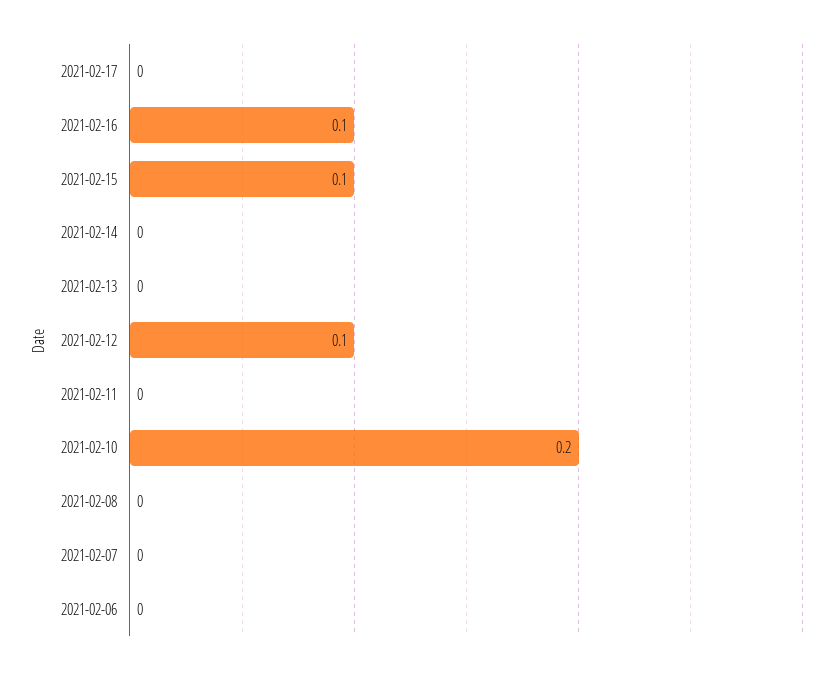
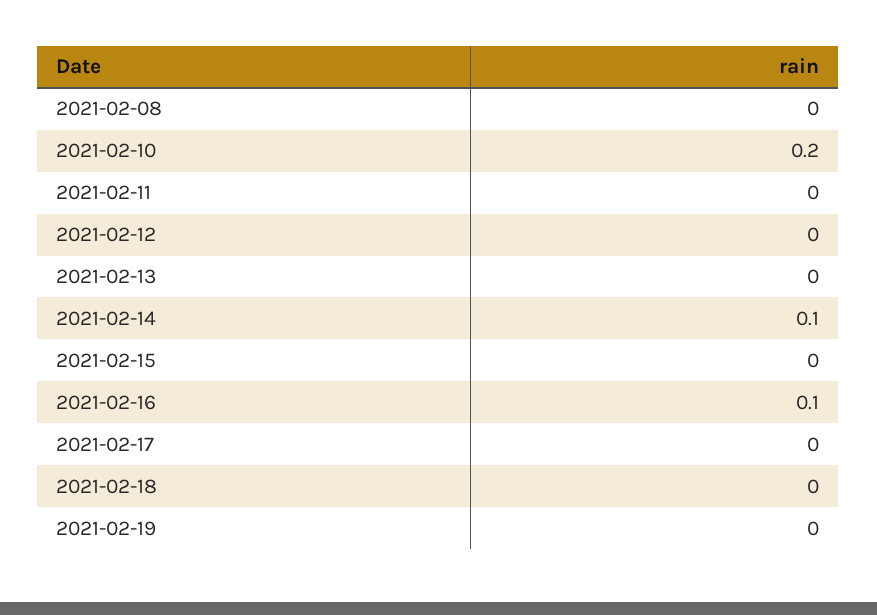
2021-02-15: 0.1 -> 0
2021-02-14: 0 -> 0.1
2021-02-12: 0.1 -> 0
2021-02-07: 0 -> none
2021-02-06: 0 -> none
2021-02-18: none -> 0
2021-02-19: none -> 0

